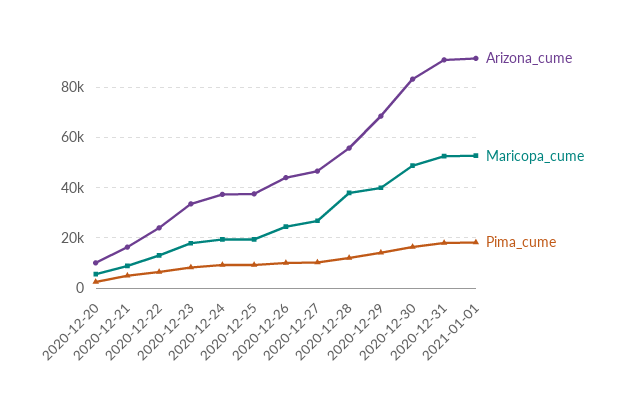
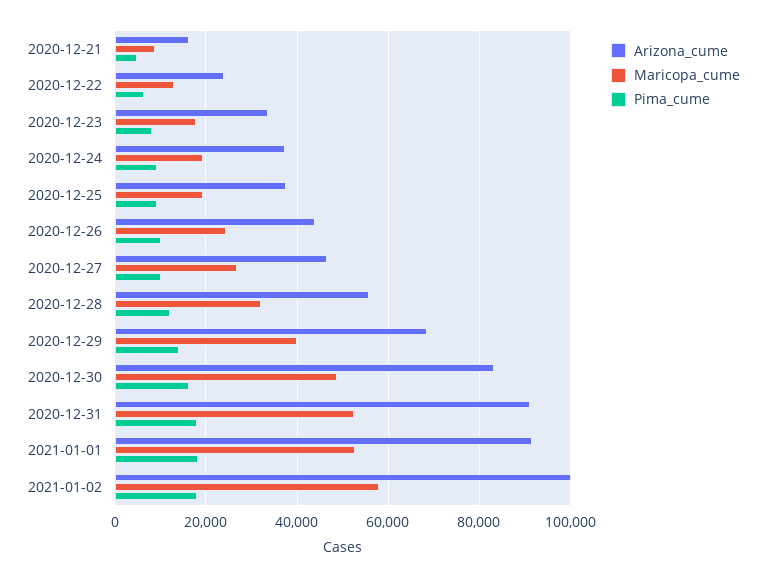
Arizona_cume, 2020-12-20: 10000 -> none
Maricopa_cume, 2020-12-20: 5000 -> none
Pima_cume, 2020-12-20: 2500 -> none
Maricopa_cume, 2020-12-28: 37500 -> 32000
Arizona_cume, 2021-01-02: none -> 100000
Maricopa_cume, 2021-01-02: none -> 58000
Pima_cume, 2021-01-02: none -> 18000

